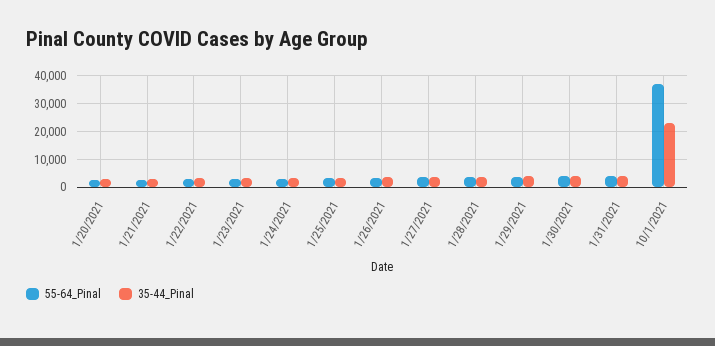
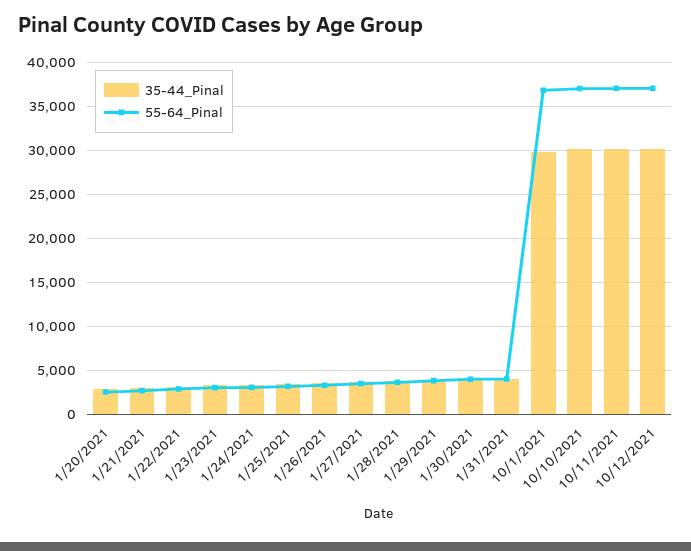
35-44_Pinal, 10/1/2021: 22500 -> 30000
35-44_Pinal, 10/10/2021: none -> 30000
55-64_Pinal, 10/10/2021: none -> 37000
35-44_Pinal, 10/11/2021: none -> 30000
55-64_Pinal, 10/11/2021: none -> 37000
35-44_Pinal, 10/12/2021: none -> 30000
55-64_Pinal, 10/12/2021: none -> 37000

